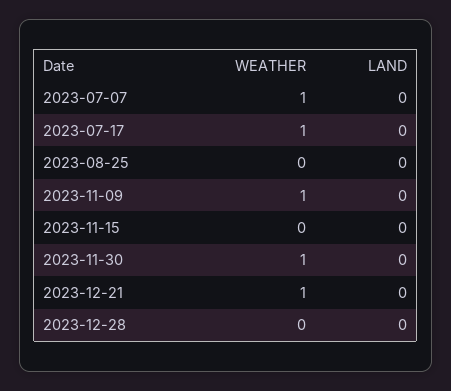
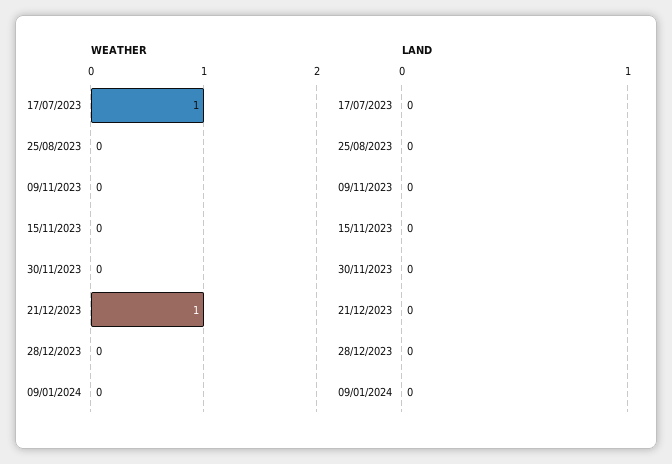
WEATHER, 2023-07-07: 1 -> none
LAND, 2023-07-07: 0 -> none
WEATHER, 2023-11-09: 1 -> 0
WEATHER, 2023-11-30: 1 -> 0
WEATHER, 09/01/2024: none -> 0
LAND, 09/01/2024: none -> 0

